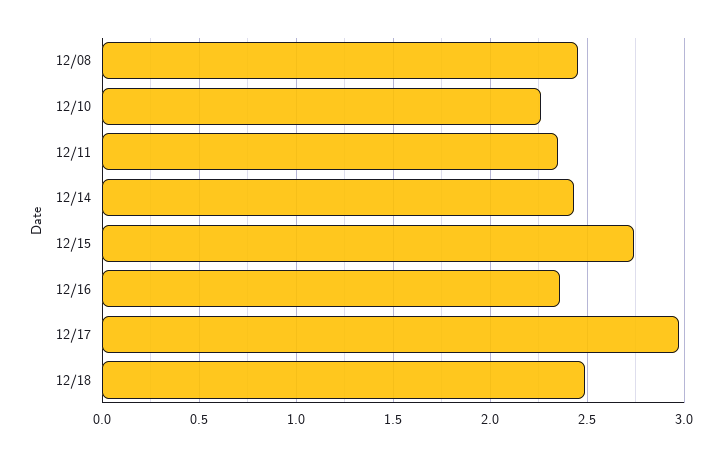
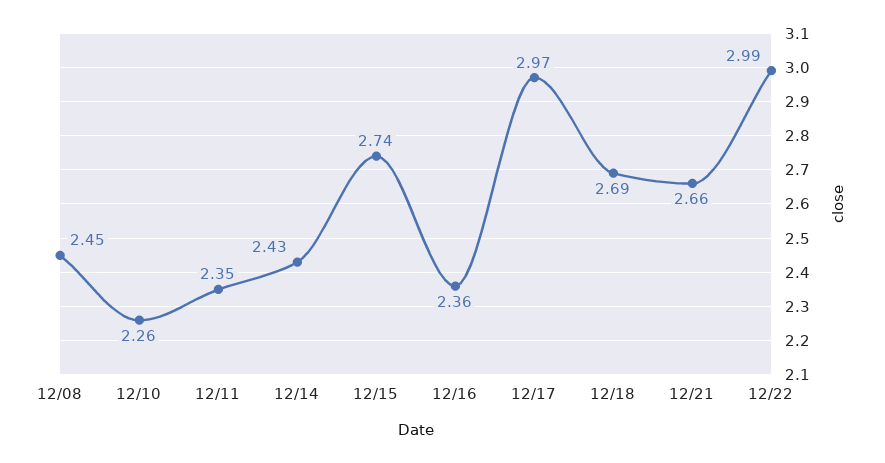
12/18: 2.5 -> 2.69
12/21: none -> 2.66
12/22: none -> 2.99

